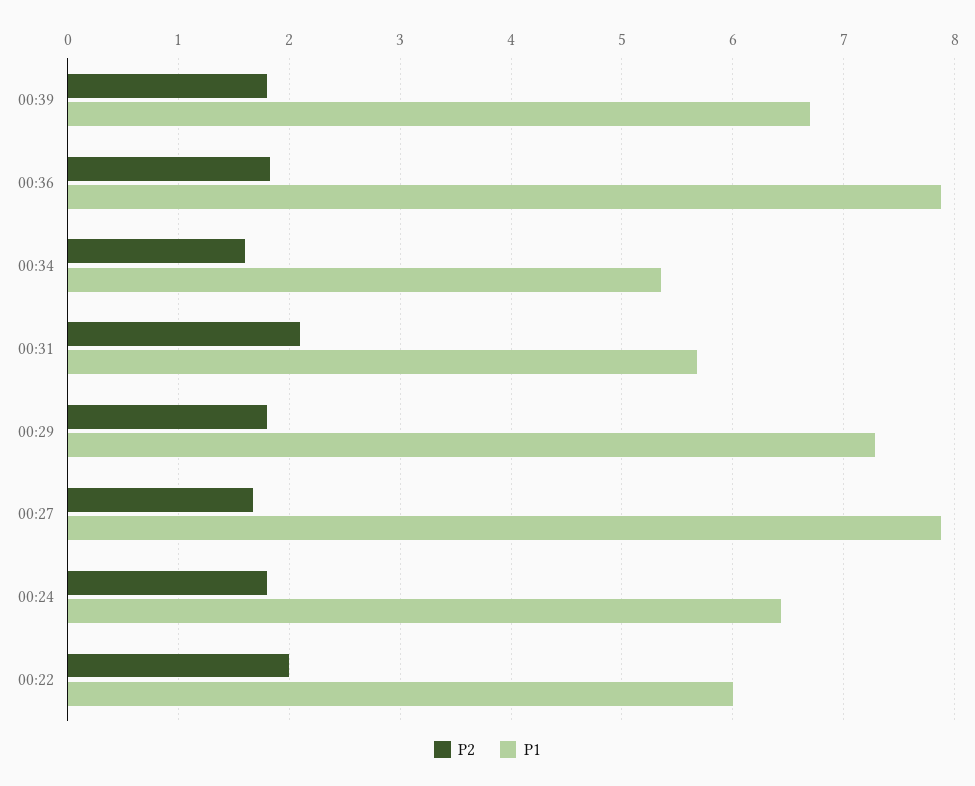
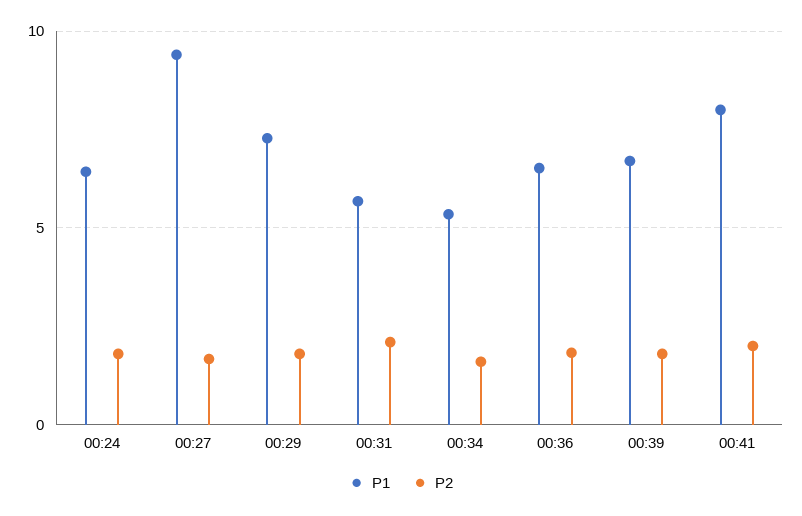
P1, 00:36: 7.9 -> 6.5
P1, 00:27: 7.9 -> 9.5
P2, 00:22: 2 -> none
P1, 00:22: 6 -> none
P1, 00:41: none -> 8
P2, 00:41: none -> 2

